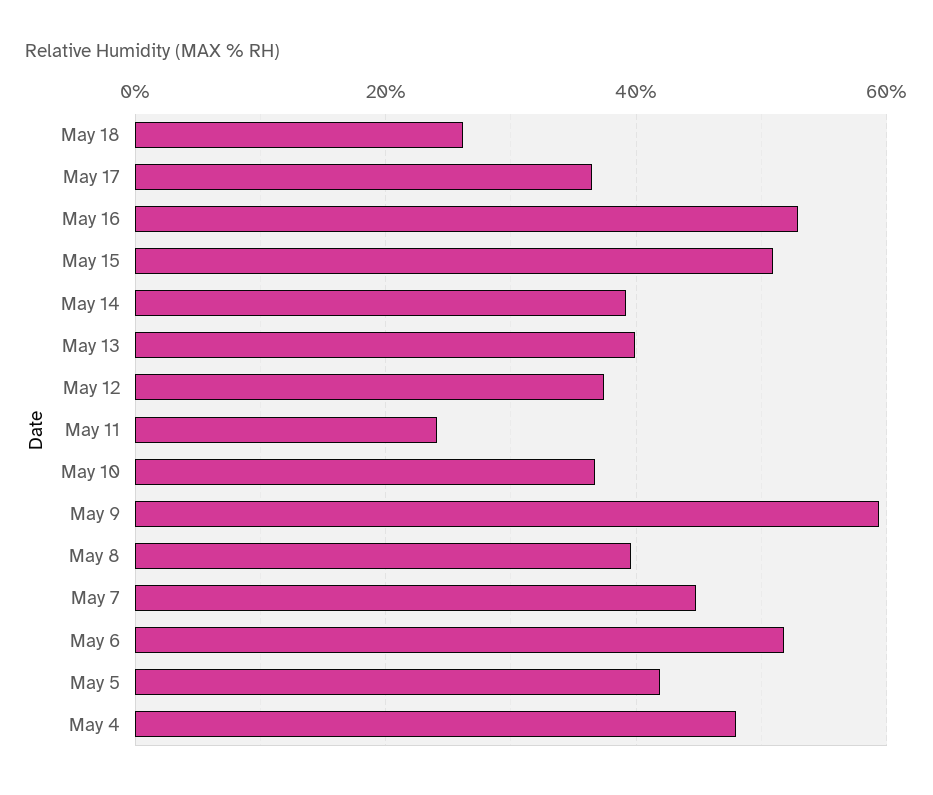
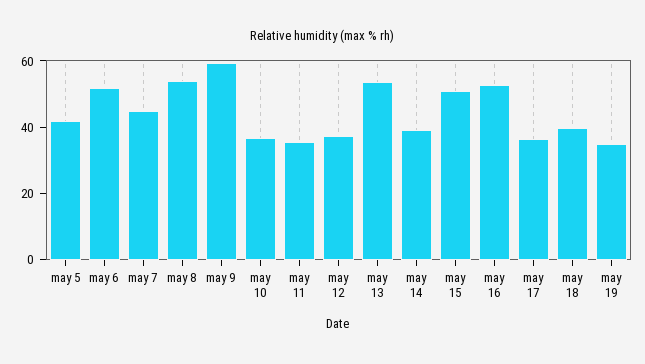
May 18: 26 -> 40
May 13: 40 -> 55
May 11: 24 -> 35
May 8: 40 -> 55
May 4: 48 -> none
may 19: none -> 35

